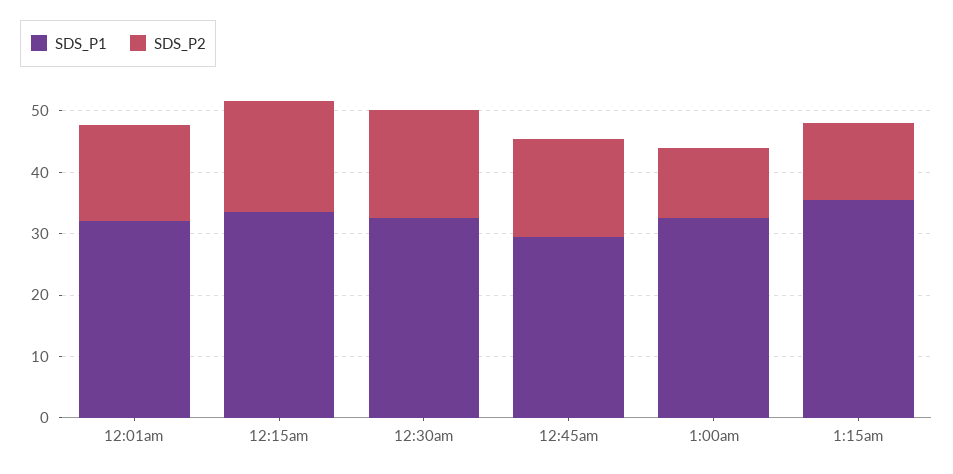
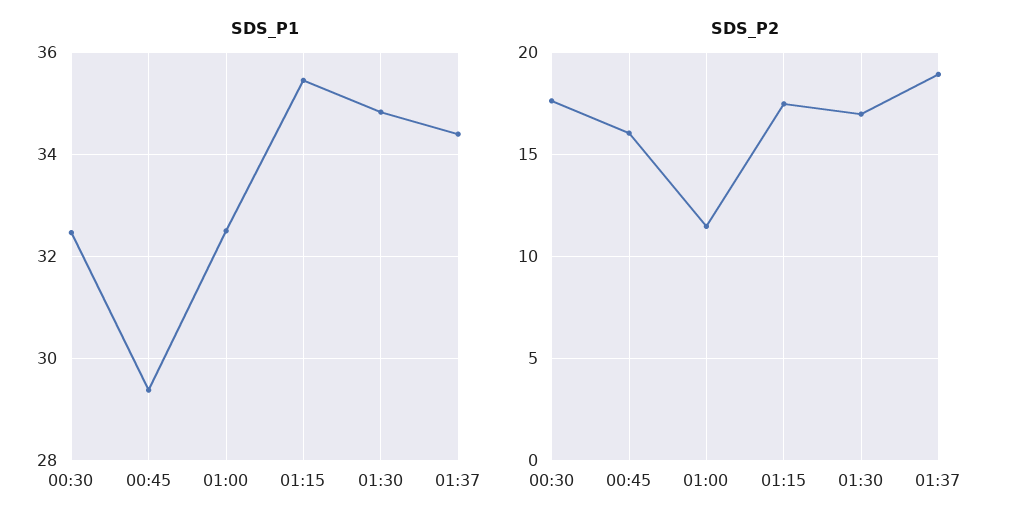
SDS_P1, 12:01am: 32 -> none
SDS_P2, 12:01am: 16 -> none
SDS_P1, 12:15am: 34 -> none
SDS_P2, 12:15am: 18 -> none
SDS_P2, 1:15am: 12 -> 17.5
SDS_P1, 01:30: none -> 34.8
SDS_P1, 01:37: none -> 34.4
SDS_P2, 01:30: none -> 17
SDS_P2, 01:37: none -> 19

